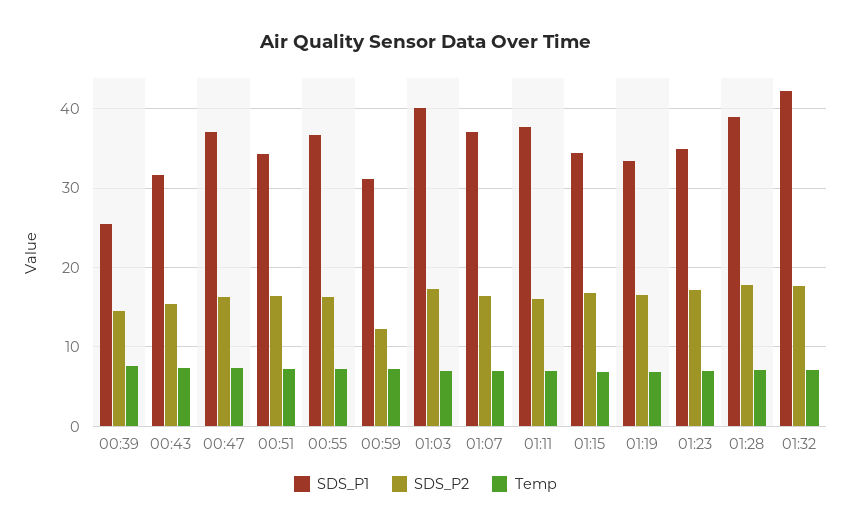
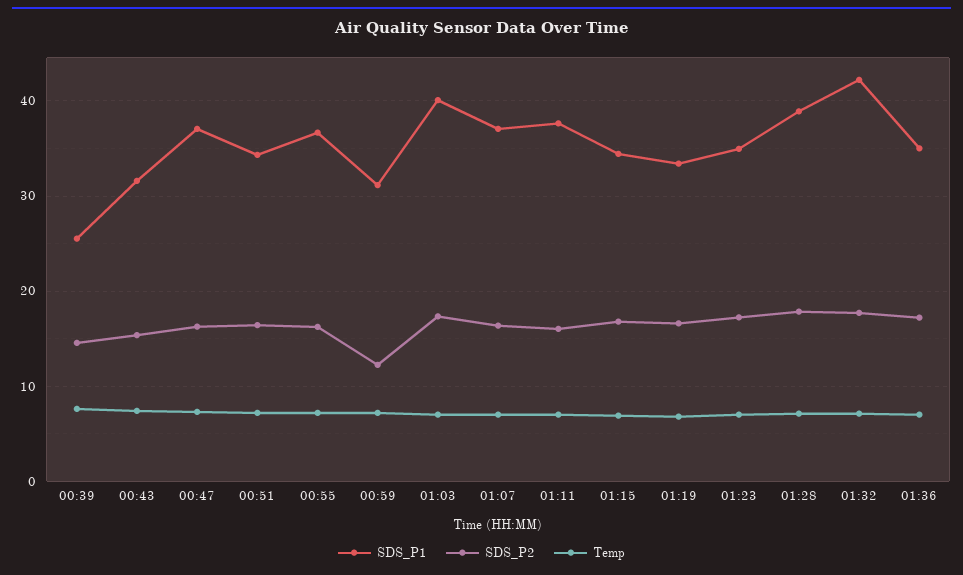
SDS_P1, 01:36: none -> 35
SDS_P2, 01:36: none -> 17
Temp, 01:36: none -> 7

